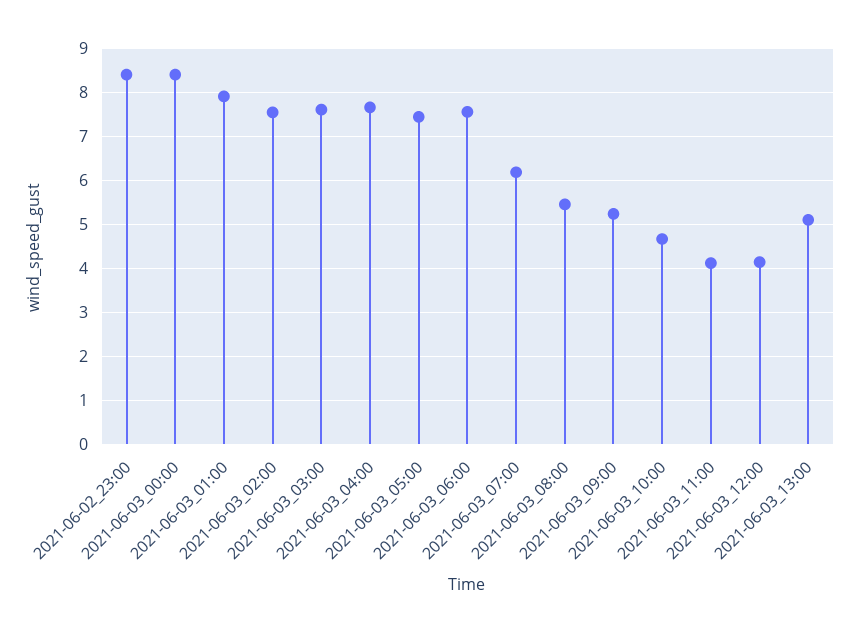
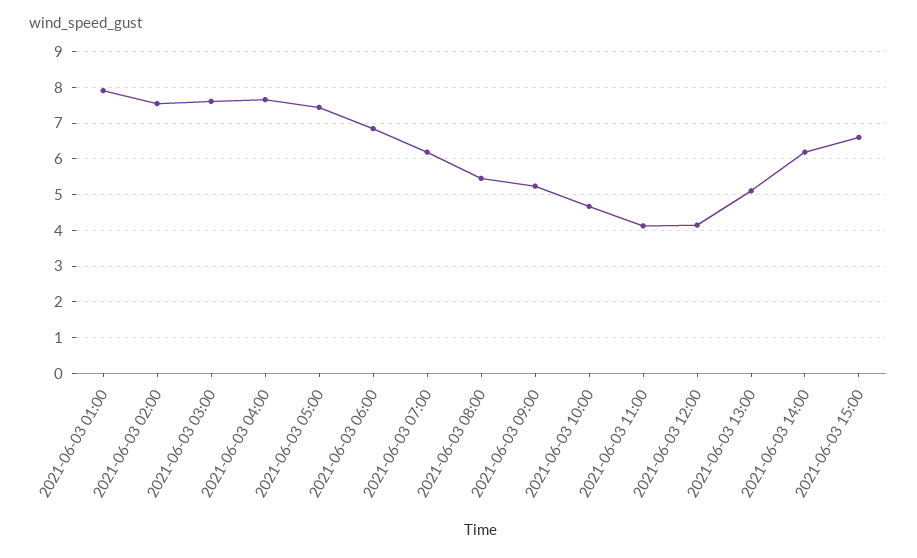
2021-06-02_23:00: 8.4 -> none
2021-06-03_00:00: 8.4 -> none
2021-06-03_06:00: 7.6 -> 6.8
2021-06-03 14:00: none -> 6.2
2021-06-03 15:00: none -> 6.6

